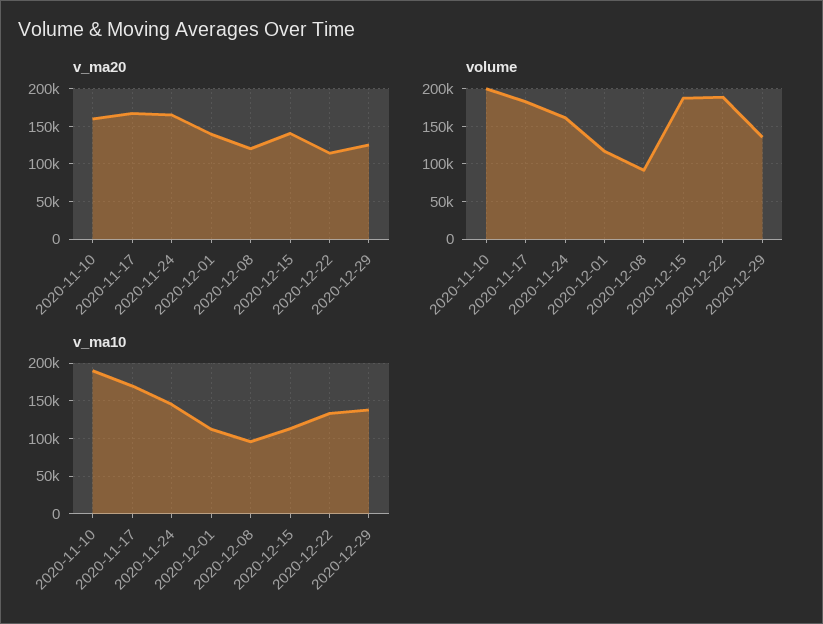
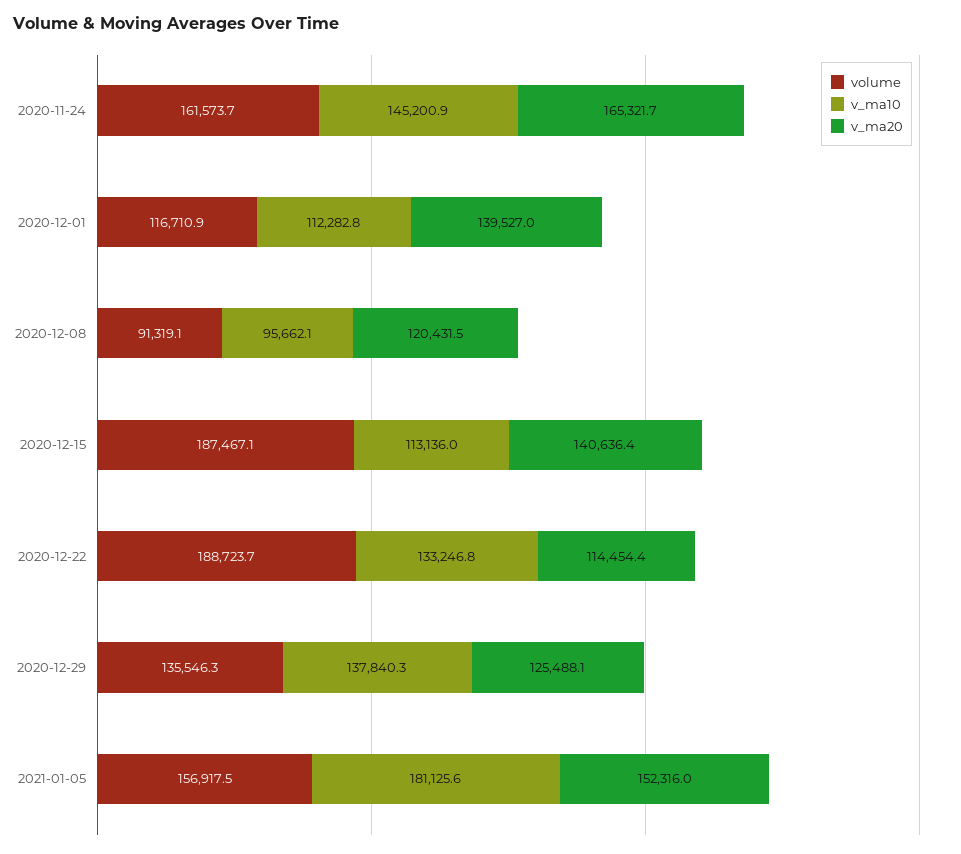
v_ma20, 2020-11-10: 160000 -> none
v_ma20, 2020-11-17: 170000 -> none
volume, 2020-11-10: 200000 -> none
volume, 2020-11-17: 180000 -> none
v_ma10, 2020-11-10: 190000 -> none
v_ma10, 2020-11-17: 170000 -> none
volume, 2021-01-05: none -> 156917.5
v_ma10, 2021-01-05: none -> 181125.6
v_ma20, 2021-01-05: none -> 152316

